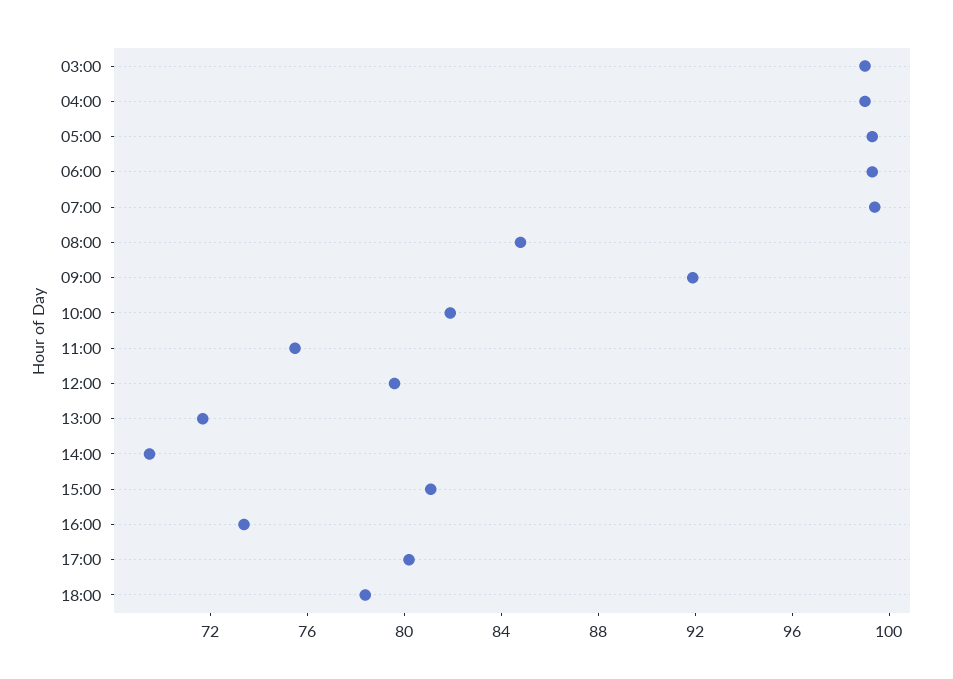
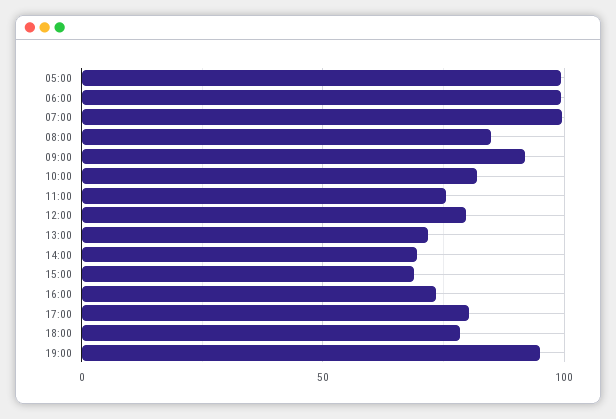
03:00: 99 -> none
04:00: 99 -> none
15:00: 81 -> 70
19:00: none -> 95

